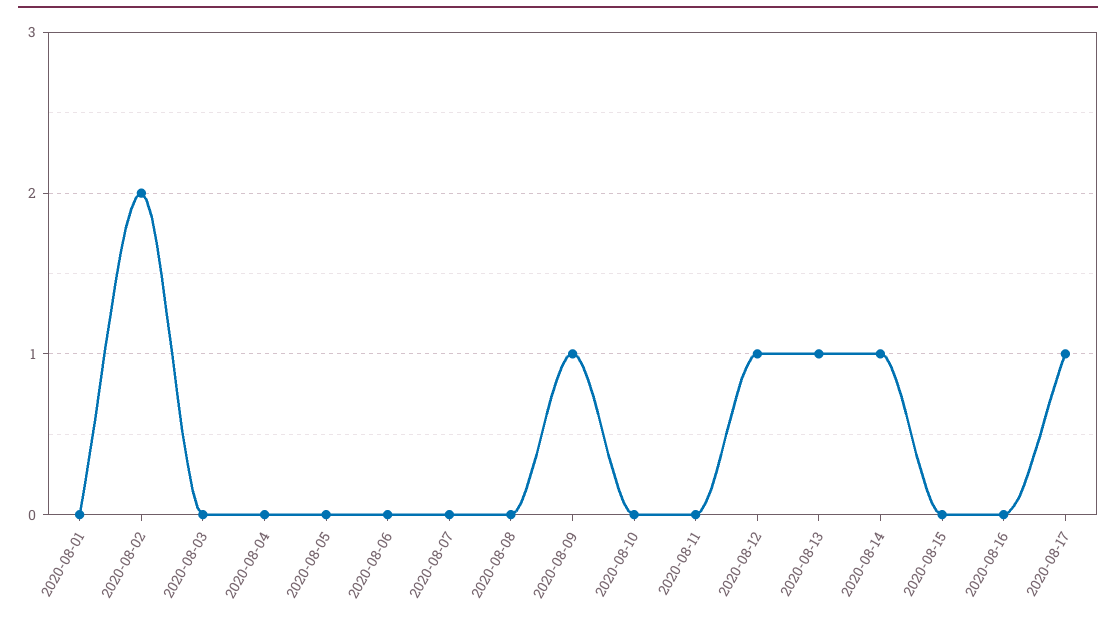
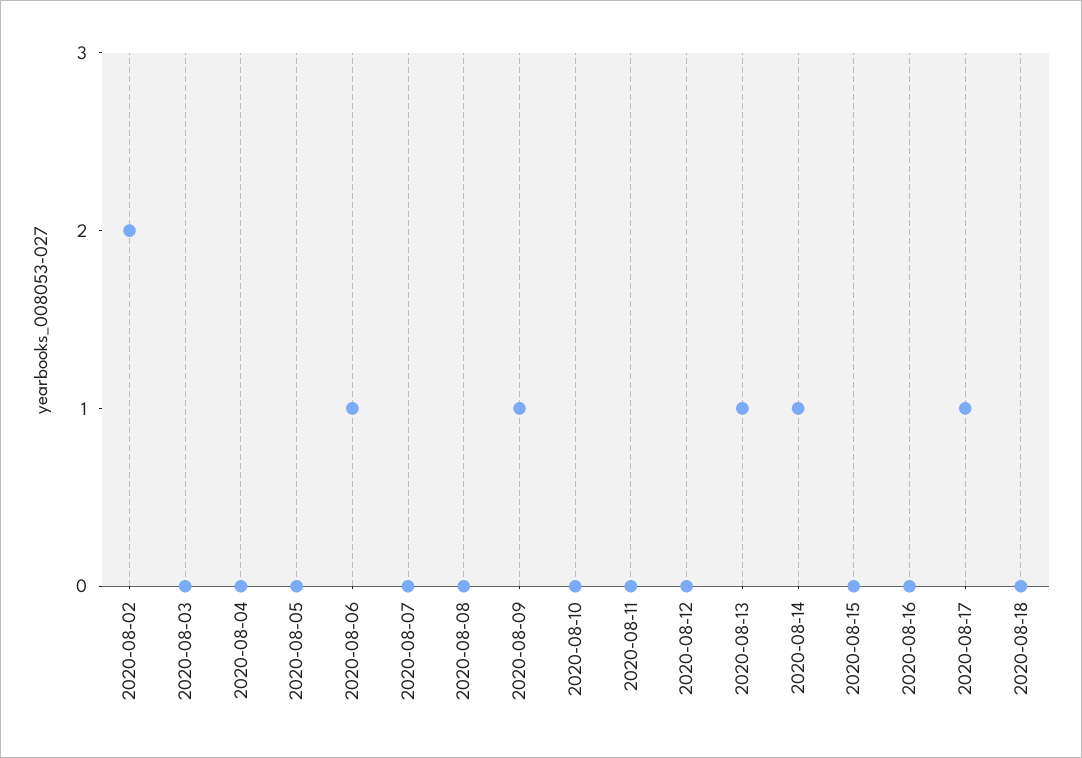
2020-08-01: 0 -> none
2020-08-06: 0 -> 1
2020-08-12: 1 -> 0
2020-08-18: none -> 0

